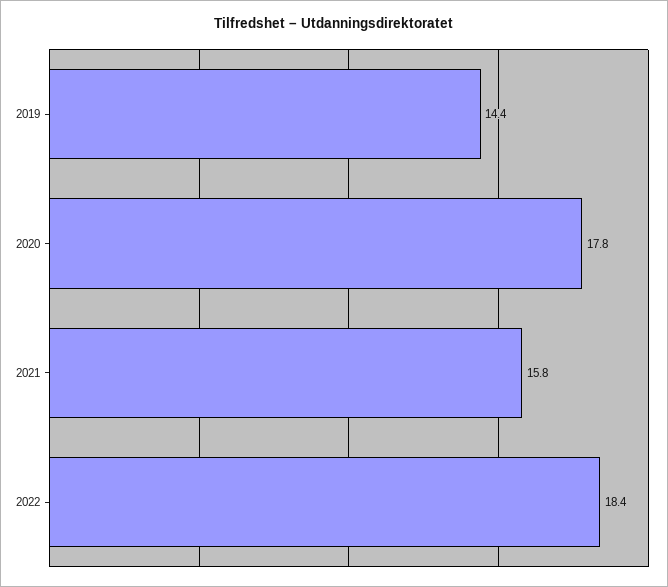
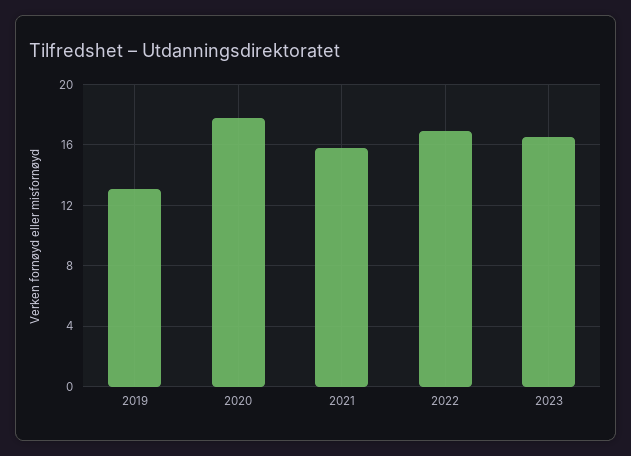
2019: 14.4 -> 13
2022: 18.4 -> 17
2023: none -> 16.5

